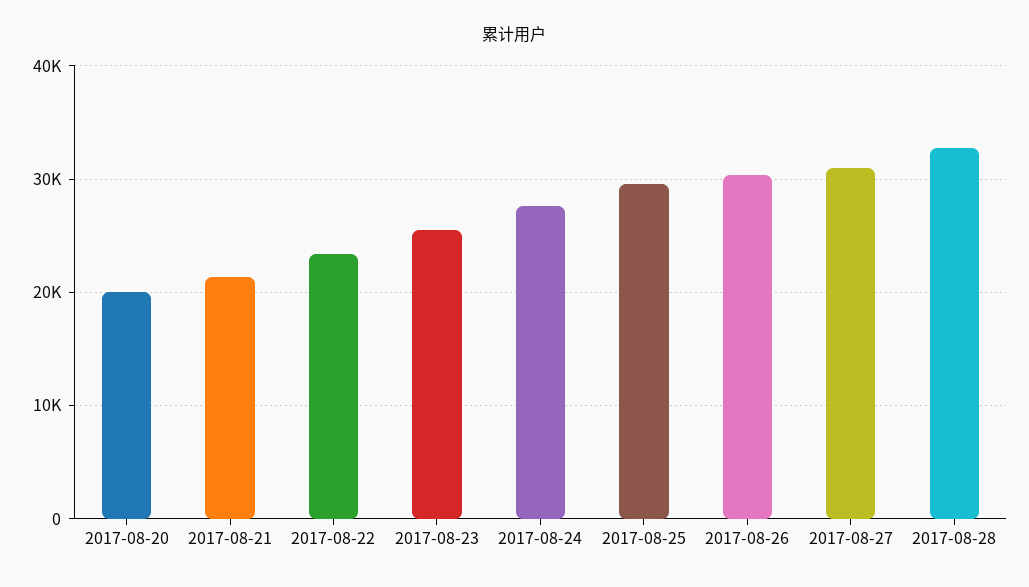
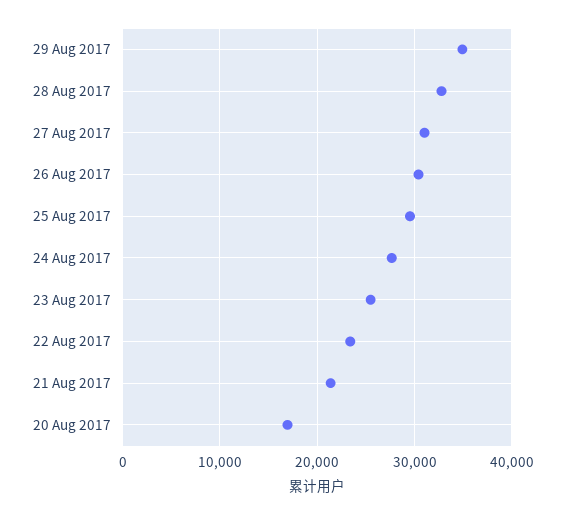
2017-08-20: 20000 -> 17000
29 Aug 2017: none -> 35000

